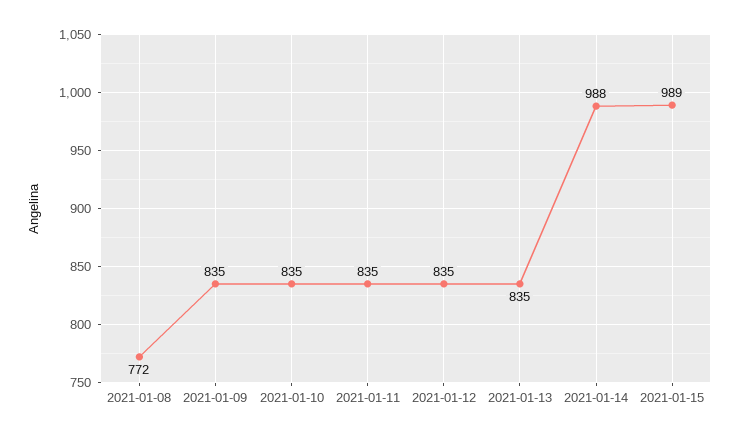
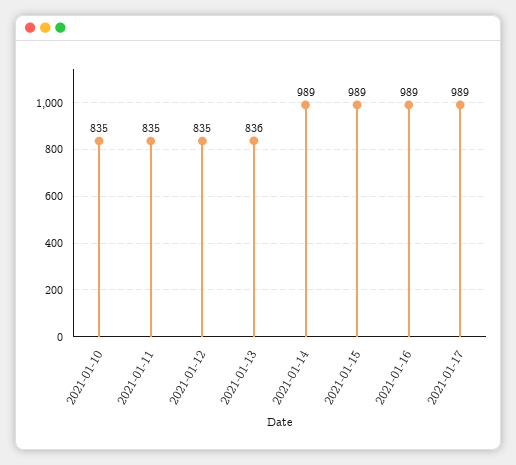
2021-01-08: 772 -> none
2021-01-09: 835 -> none
2021-01-13: 835 -> 836
2021-01-14: 988 -> 989
2021-01-16: none -> 989
2021-01-17: none -> 989

